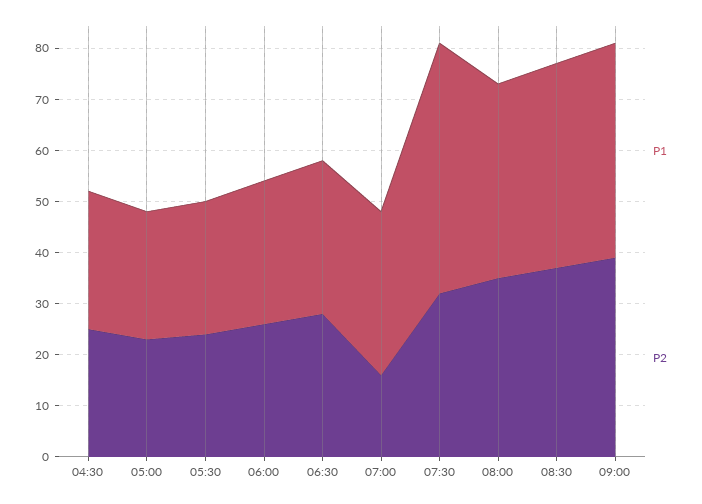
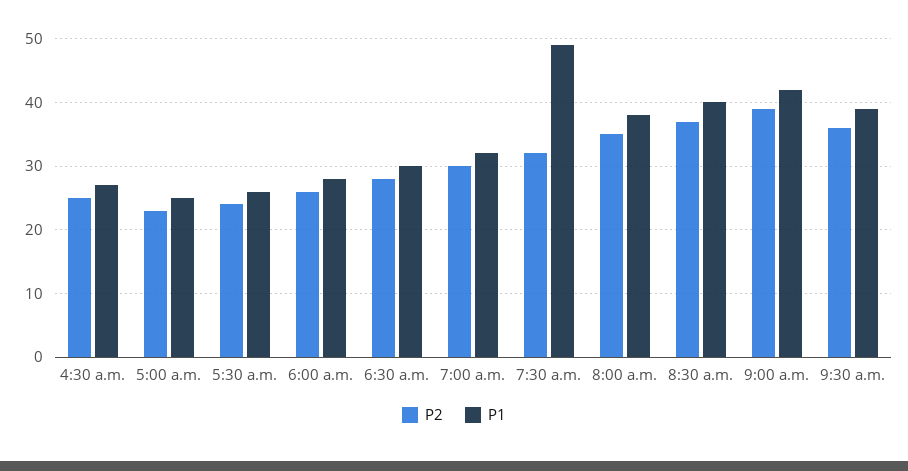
P2, 07:00: 15 -> 30
P2, 9:30 a.m.: none -> 36
P1, 9:30 a.m.: none -> 39

